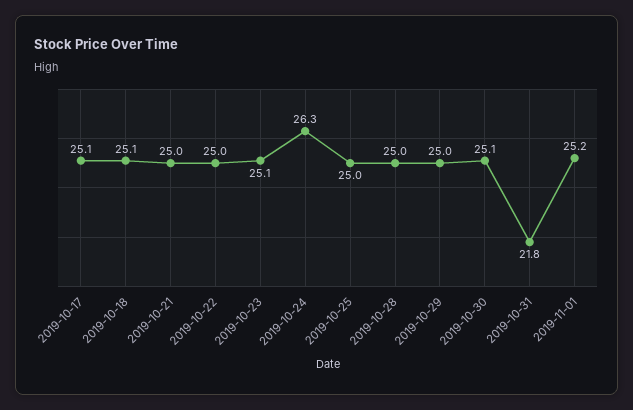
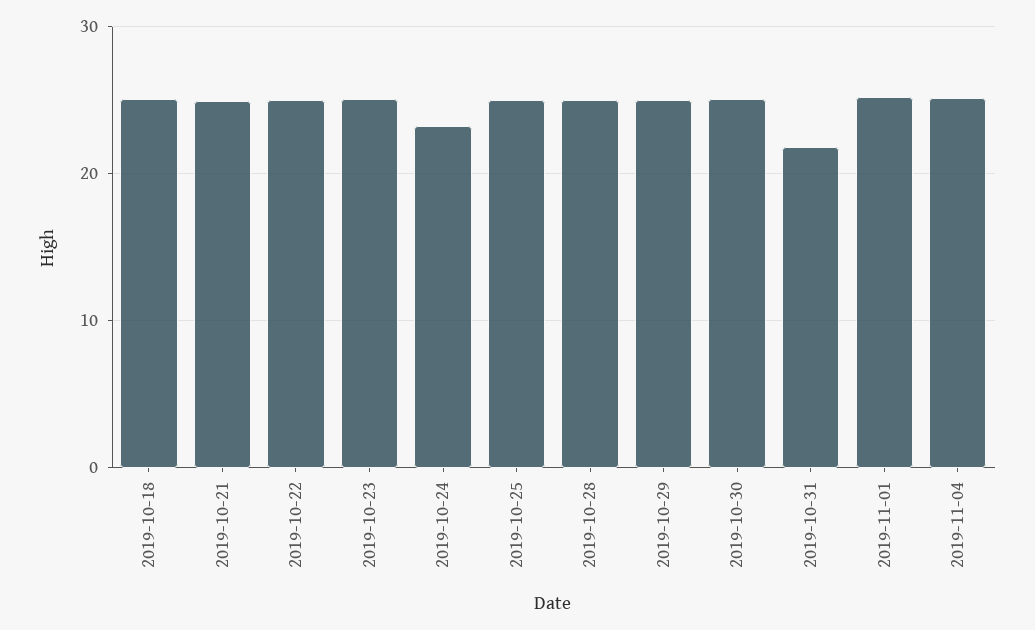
2019-10-17: 25.1 -> none
2019-10-24: 26.3 -> 23
2019-11-04: none -> 25

